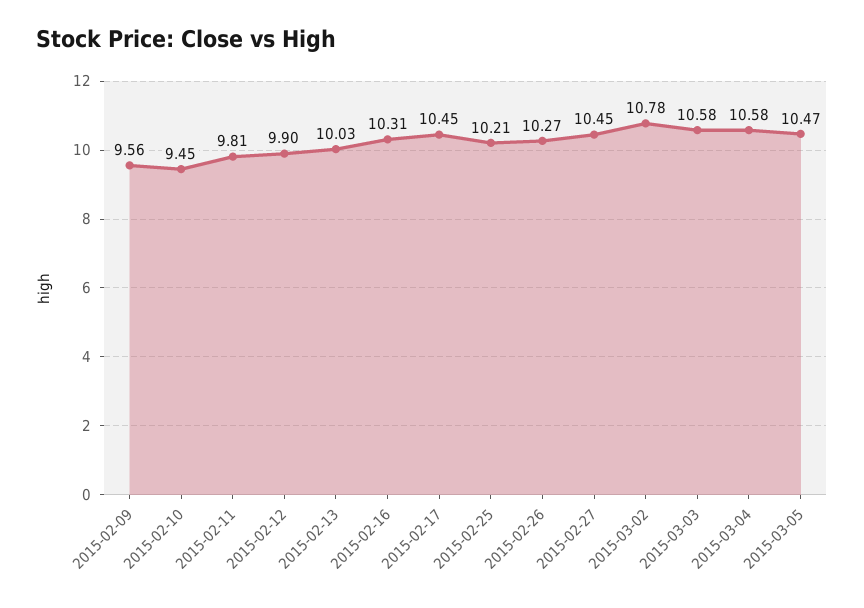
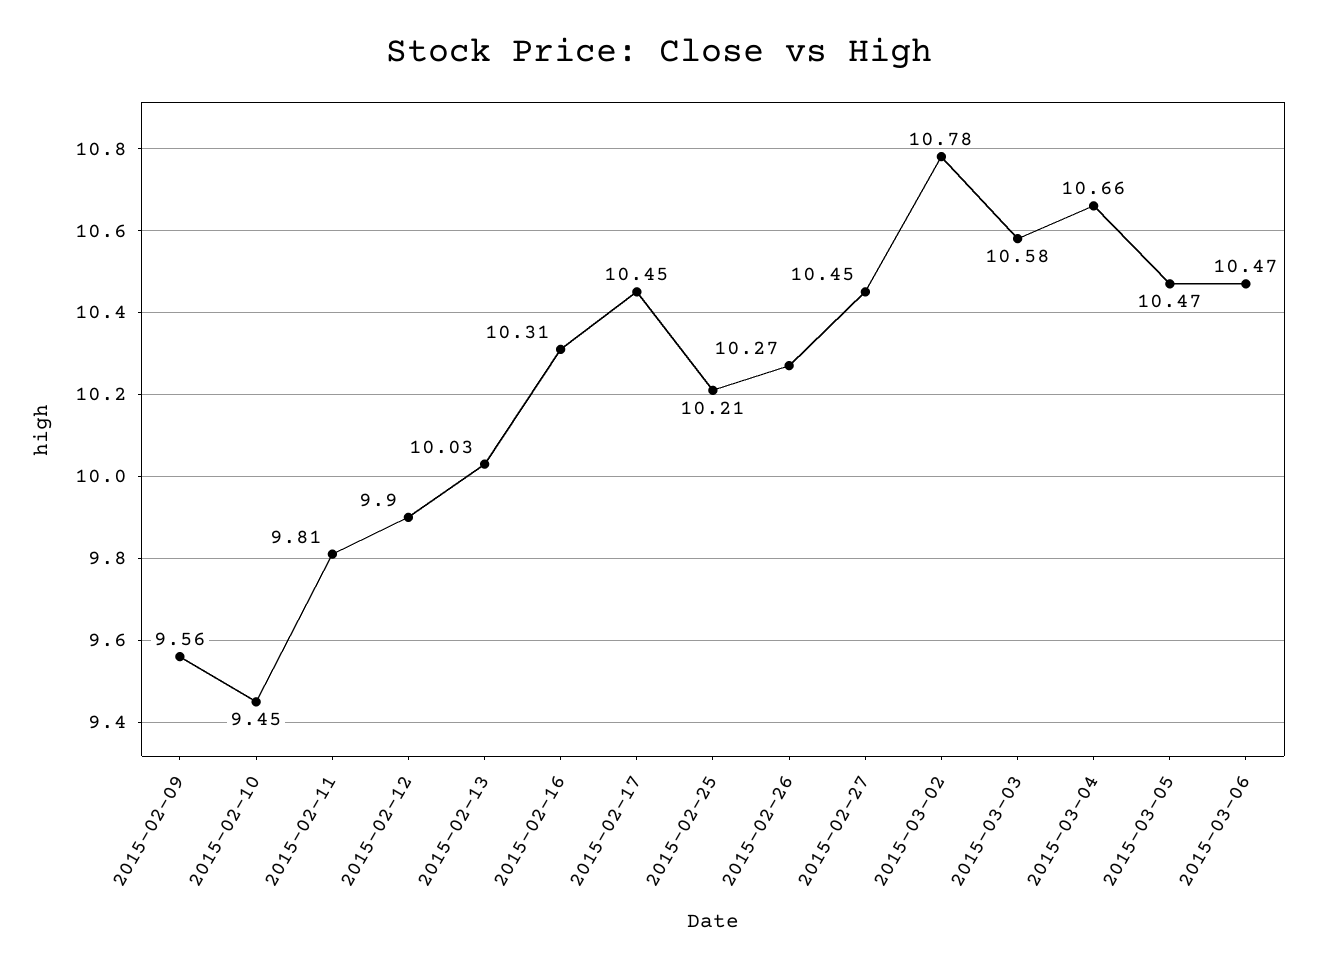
2015-03-04: 10.58 -> 10.66
2015-03-06: none -> 10.47

